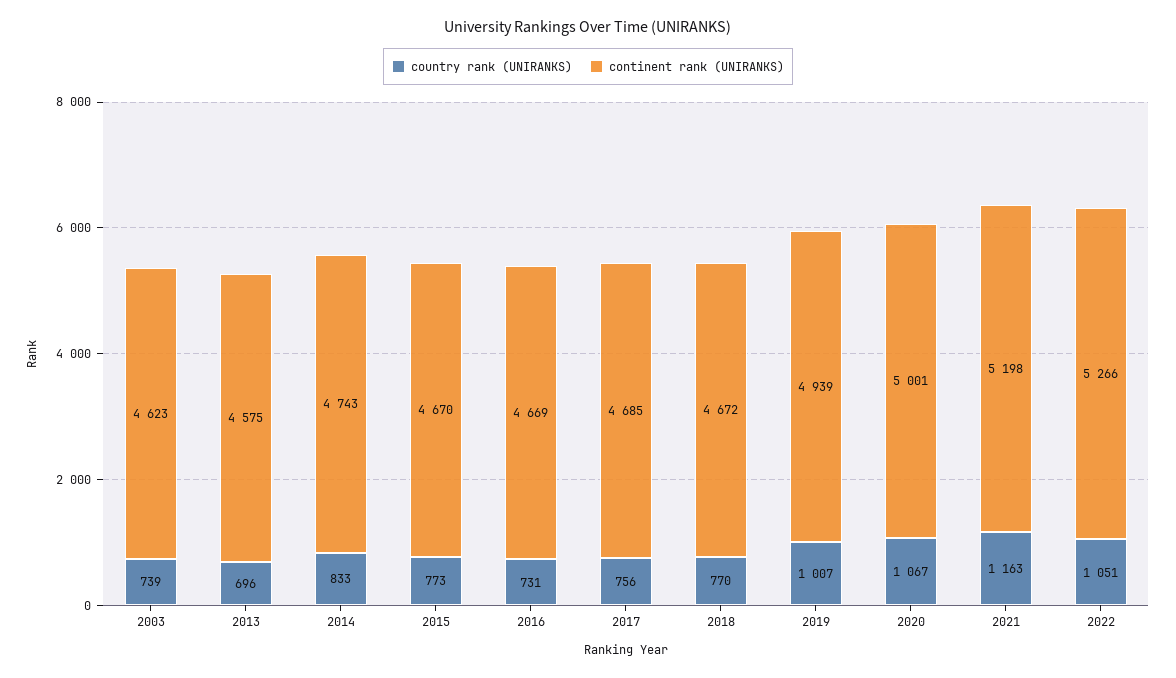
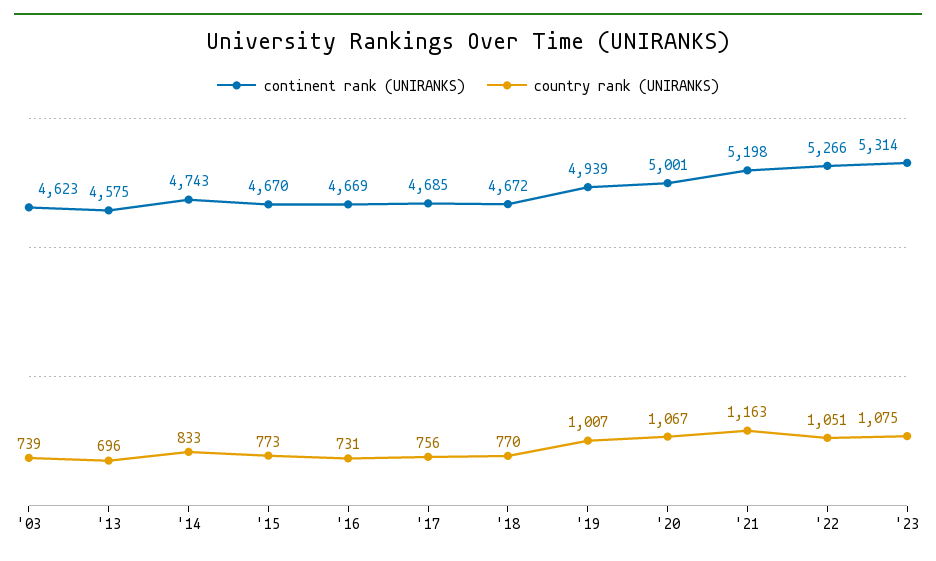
continent rank (UNIRANKS), '23: none -> 5314
country rank (UNIRANKS), '23: none -> 1075

